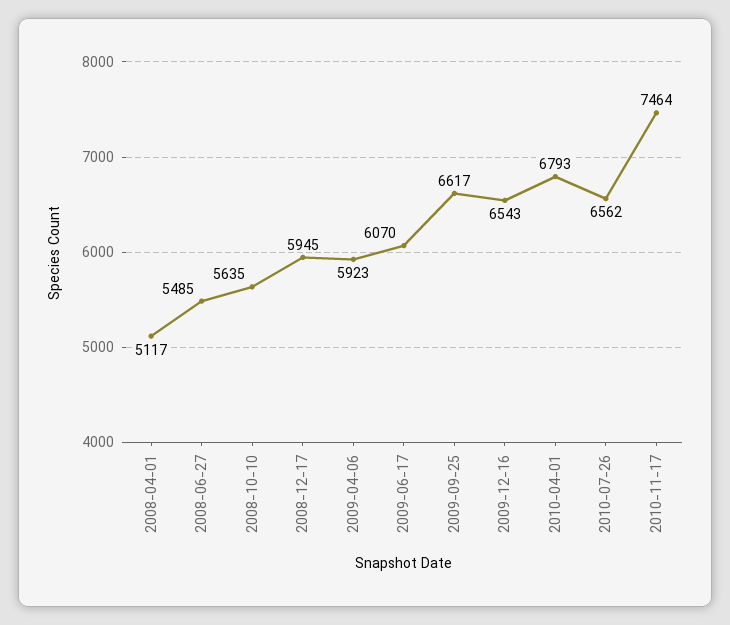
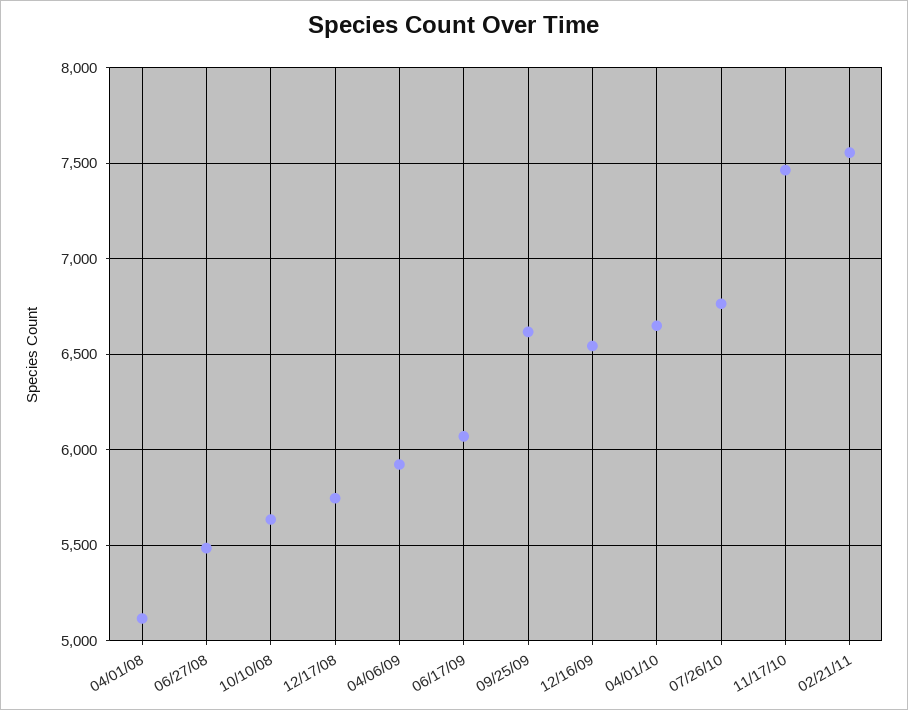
2008-12-17: 5945 -> 5750
2010-04-01: 6793 -> 6650
2010-07-26: 6562 -> 6750
02/21/11: none -> 7550

